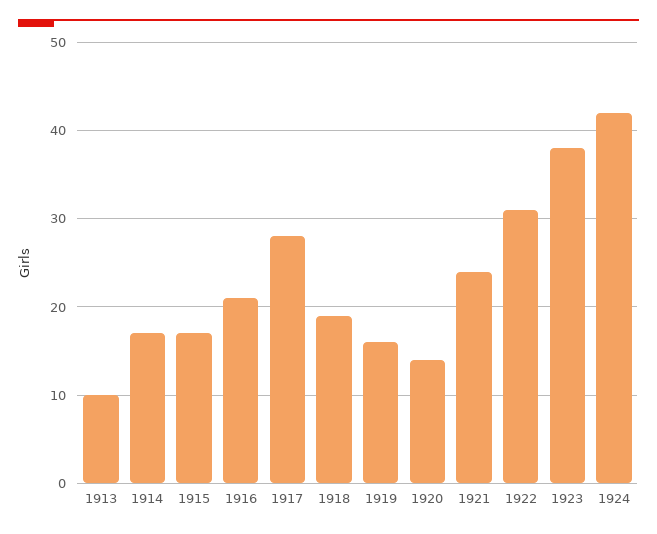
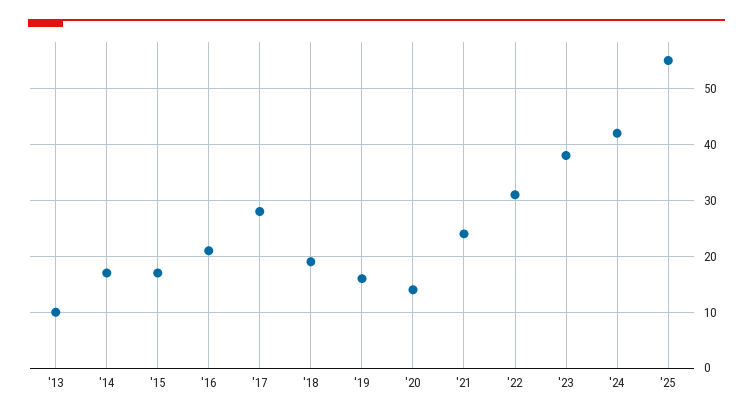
'25: none -> 55

